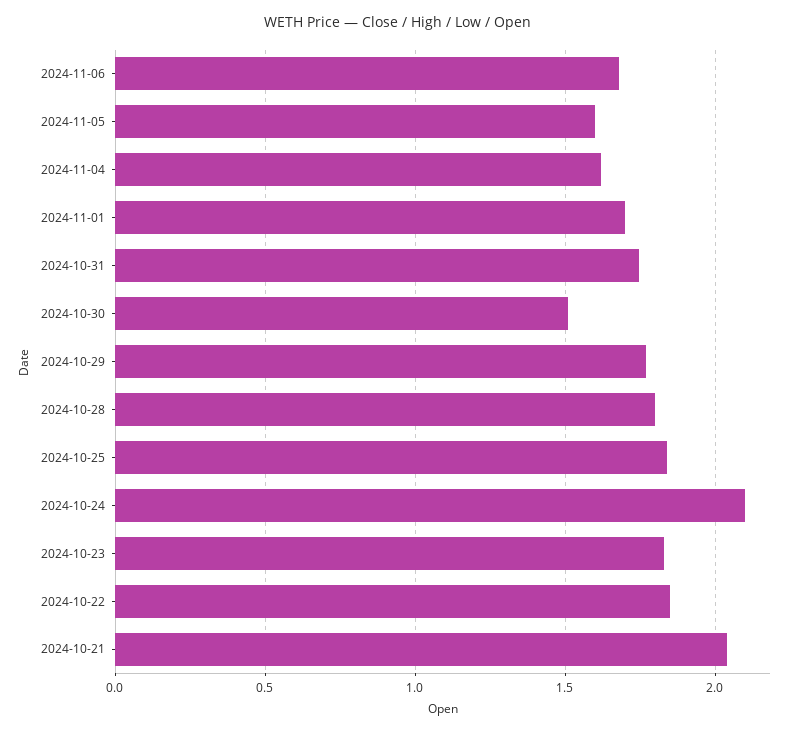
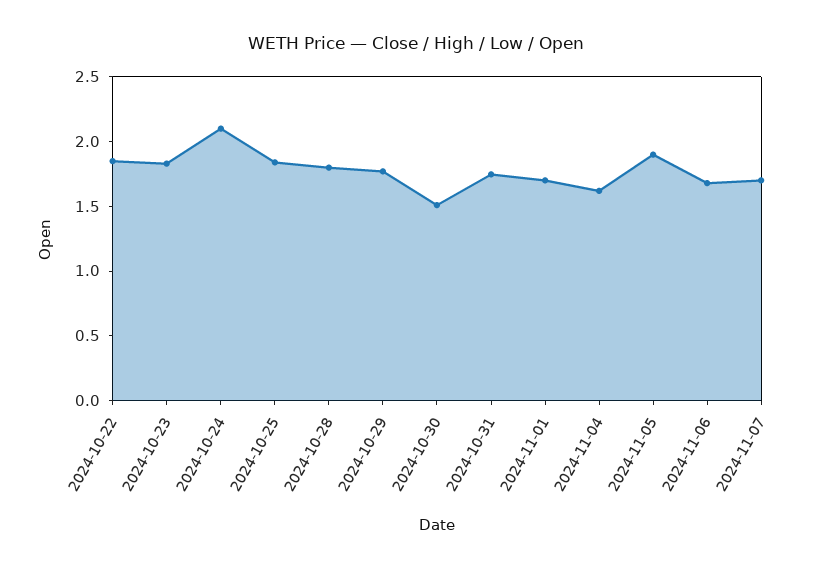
2024-11-05: 1.6 -> 1.9
2024-10-21: 2.05 -> none
2024-11-07: none -> 1.7

